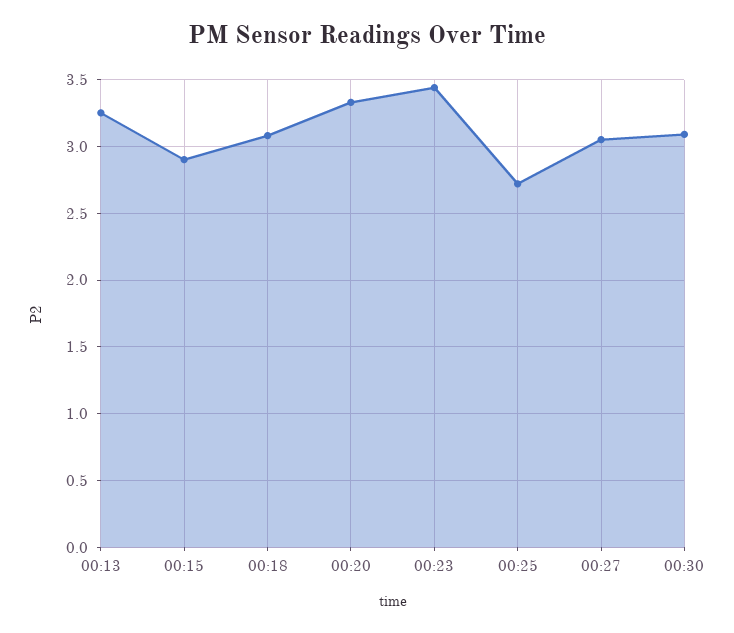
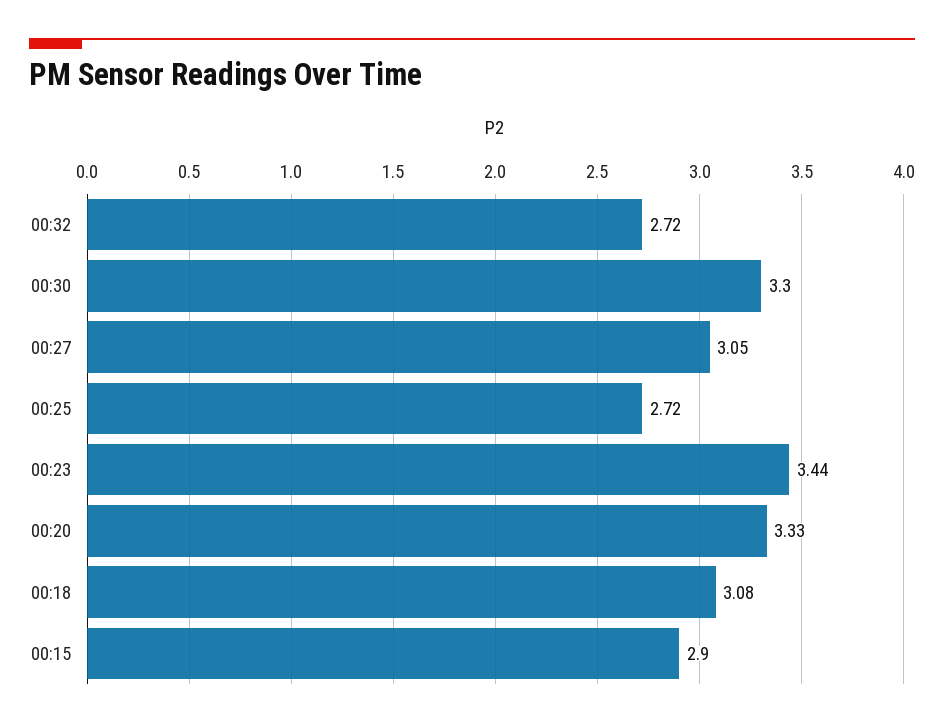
00:13: 3.25 -> none
00:30: 3.1 -> 3.3
00:32: none -> 2.72

